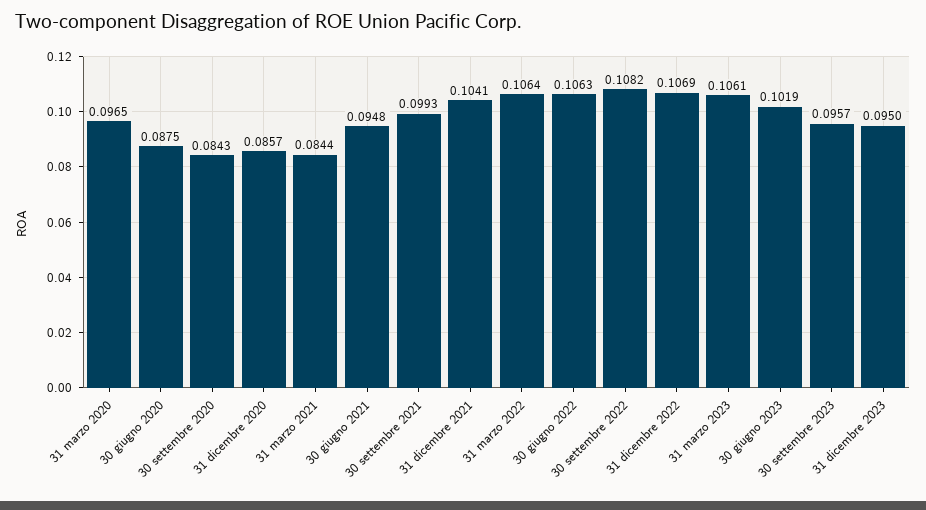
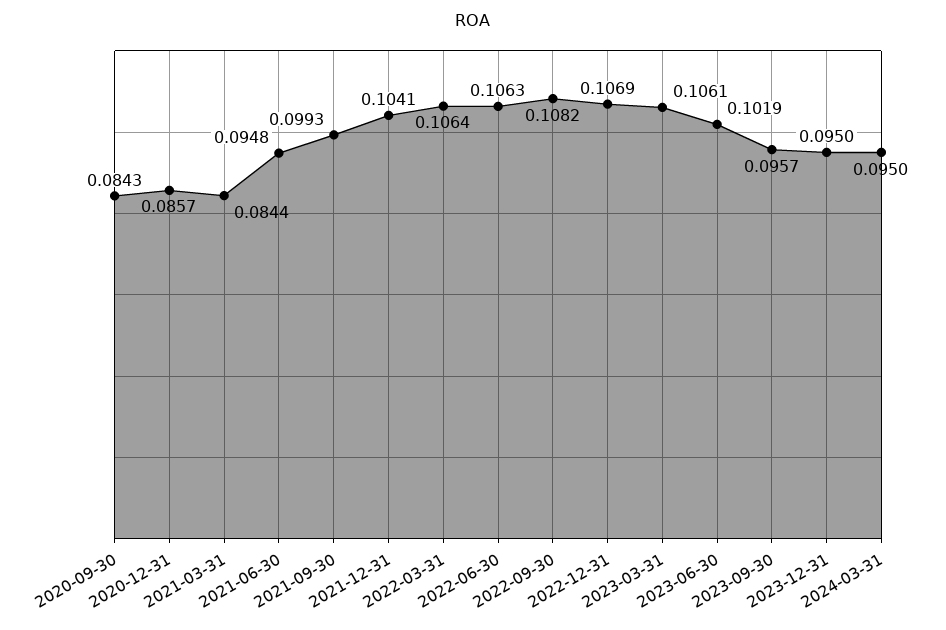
31 marzo 2020: 0.0965 -> none
30 giugno 2020: 0.0875 -> none
2024-03-31: none -> 0.095

